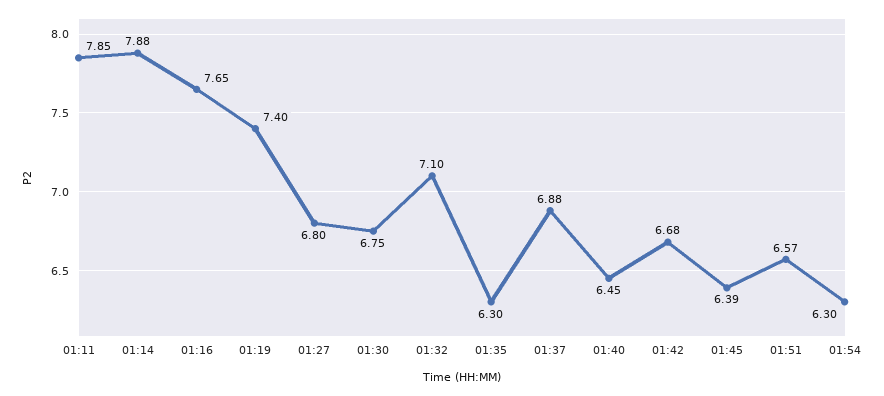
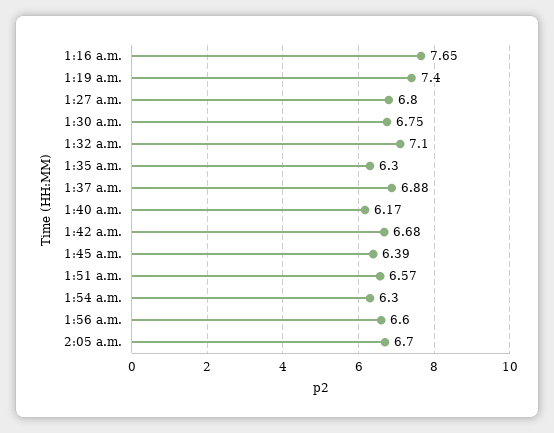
01:11: 7.85 -> none
01:14: 7.88 -> none
01:40: 6.45 -> 6.17
1:56 a.m.: none -> 6.6
2:05 a.m.: none -> 6.7

